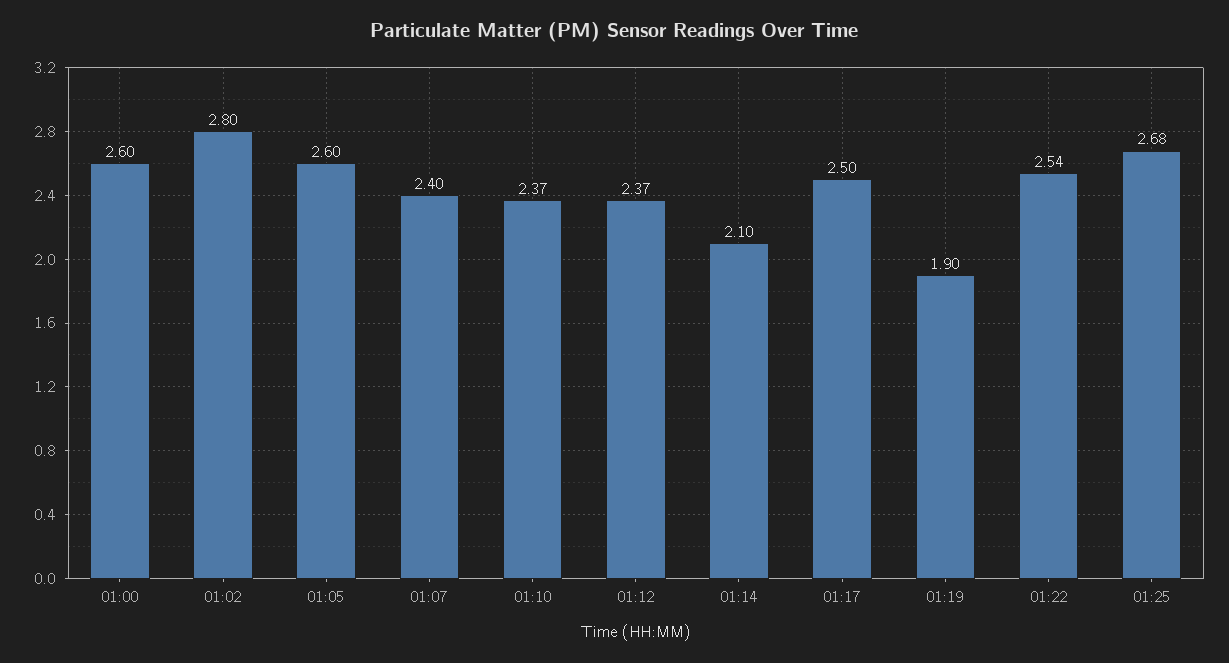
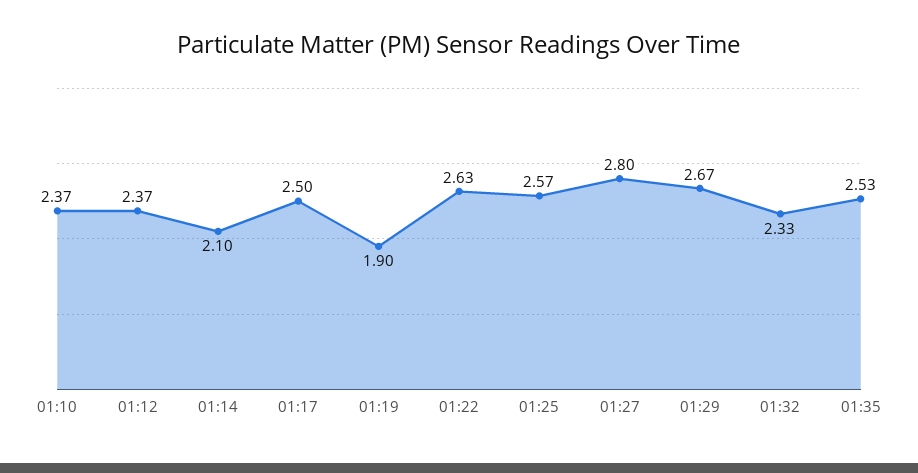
01:00: 2.6 -> none
01:02: 2.8 -> none
01:05: 2.6 -> none
01:07: 2.4 -> none
01:22: 2.54 -> 2.63
01:25: 2.68 -> 2.57
01:27: none -> 2.8
01:29: none -> 2.67
01:32: none -> 2.33
01:35: none -> 2.53

